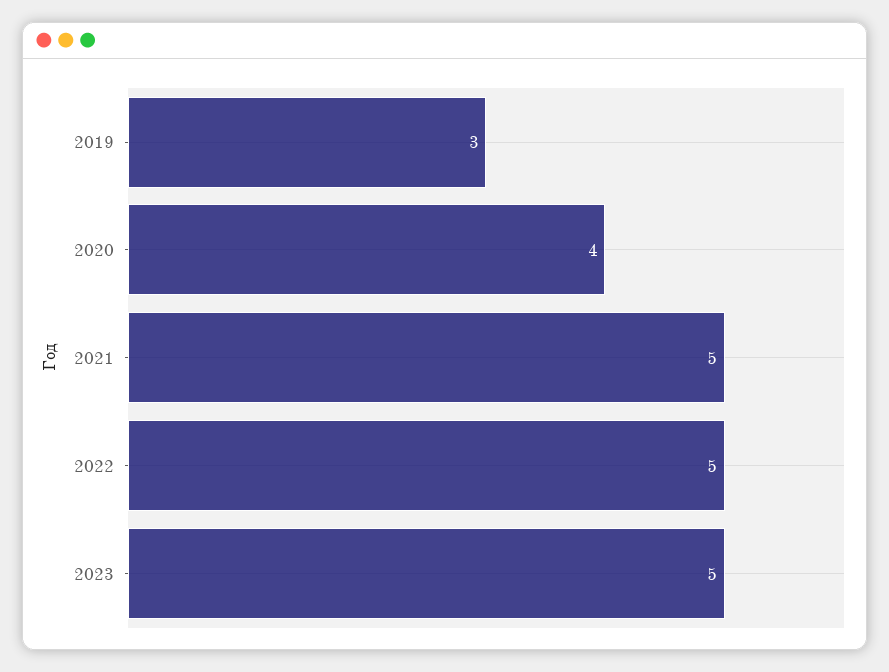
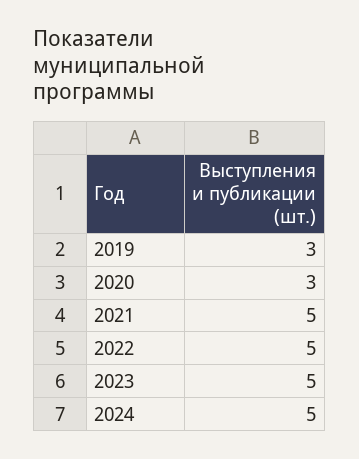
2020: 4 -> 3
2024: none -> 5

